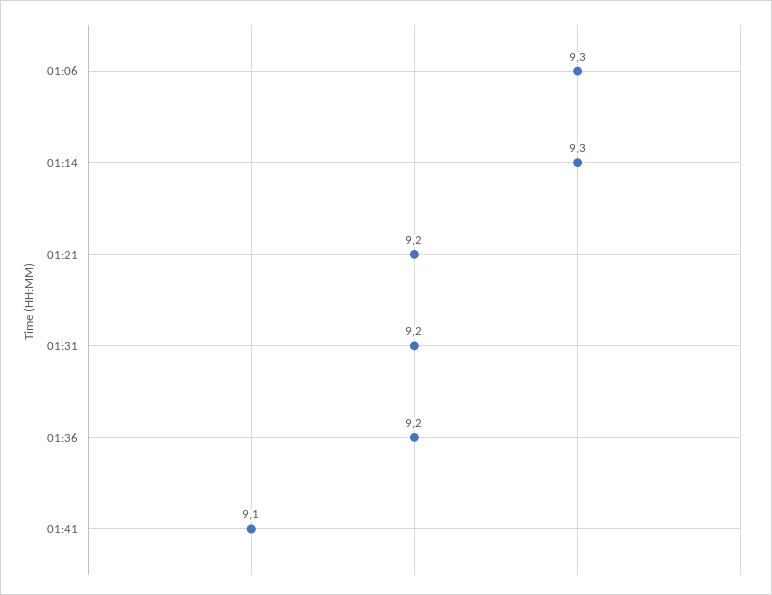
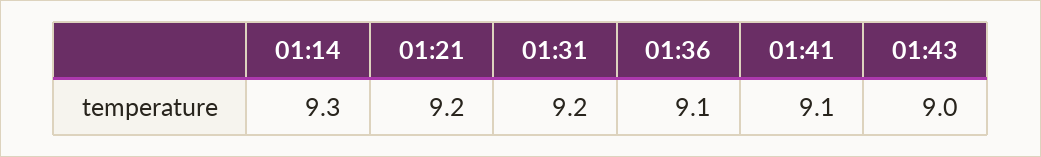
01:06: 9.3 -> none
01:36: 9.2 -> 9.1
01:43: none -> 9

